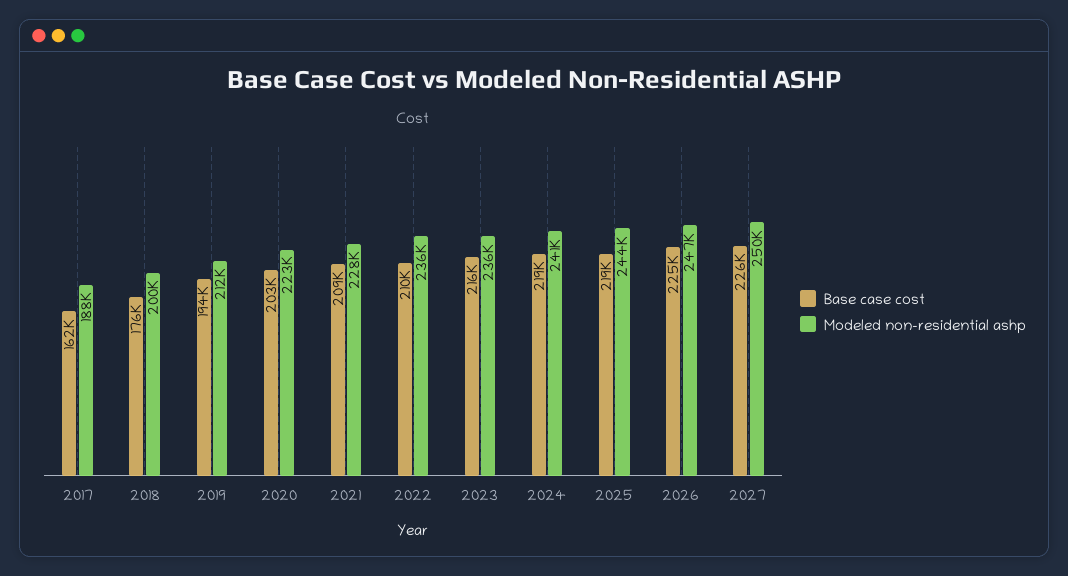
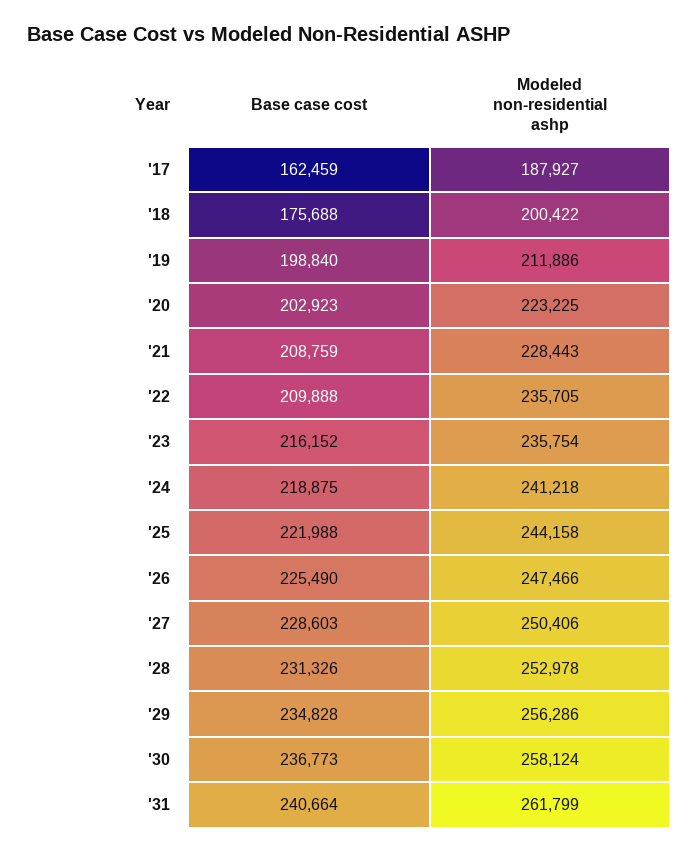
Base case cost, 2019: 194000 -> 198840
Base case cost, 2025: 219000 -> 221988
Base case cost, 2027: 226000 -> 228603
Base case cost, '28: none -> 231326
Modeled non-residential ashp, '28: none -> 252978
Base case cost, '29: none -> 234828
Modeled non-residential ashp, '29: none -> 256286
Base case cost, '30: none -> 236773
Modeled non-residential ashp, '30: none -> 258124
Base case cost, '31: none -> 240664
Modeled non-residential ashp, '31: none -> 261799

